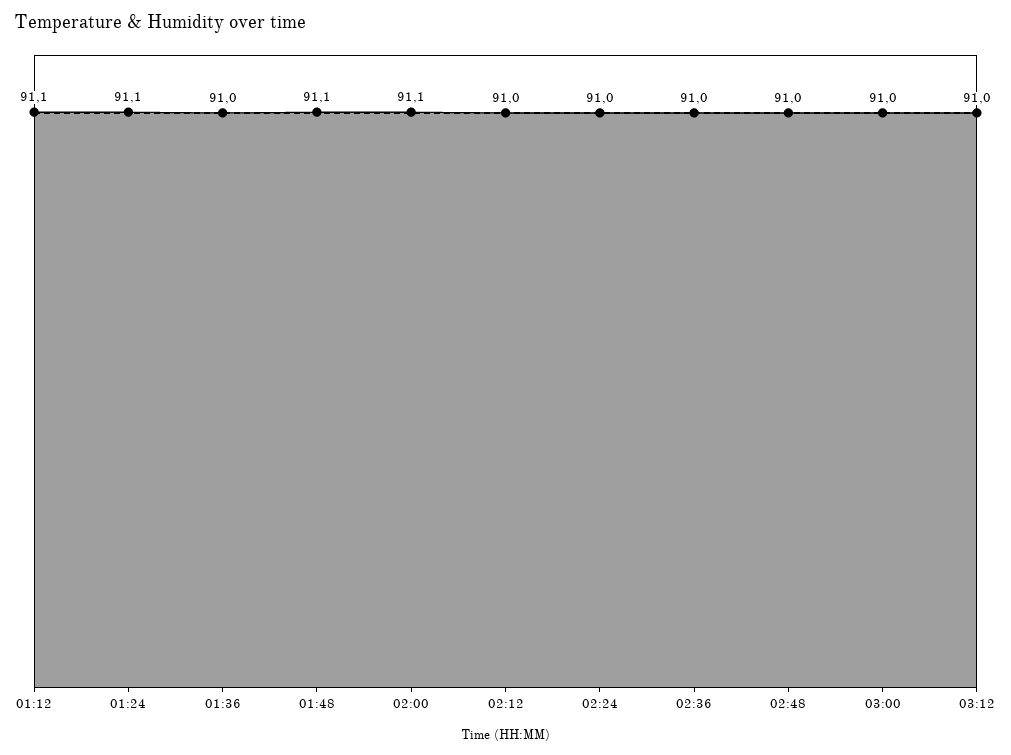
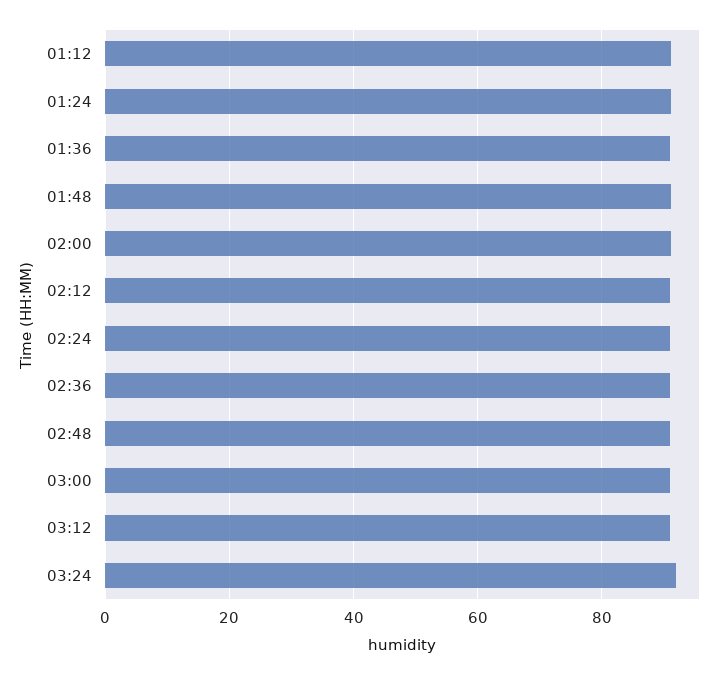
03:24: none -> 92

